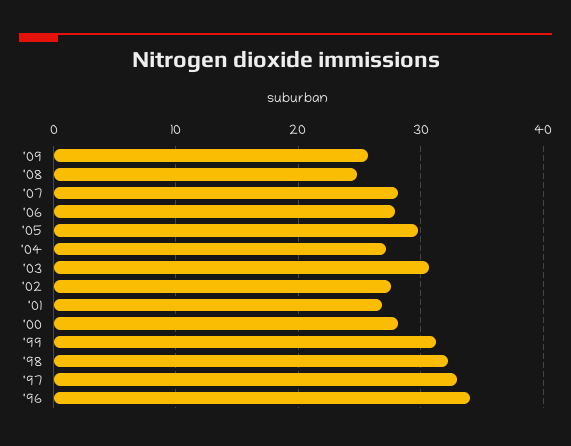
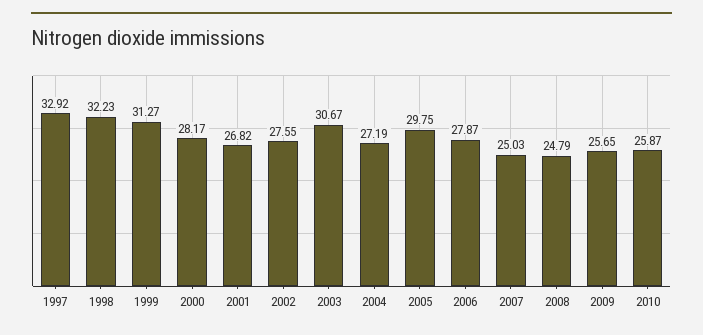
'07: 28 -> 25.03
'96: 34 -> none
2010: none -> 25.87

